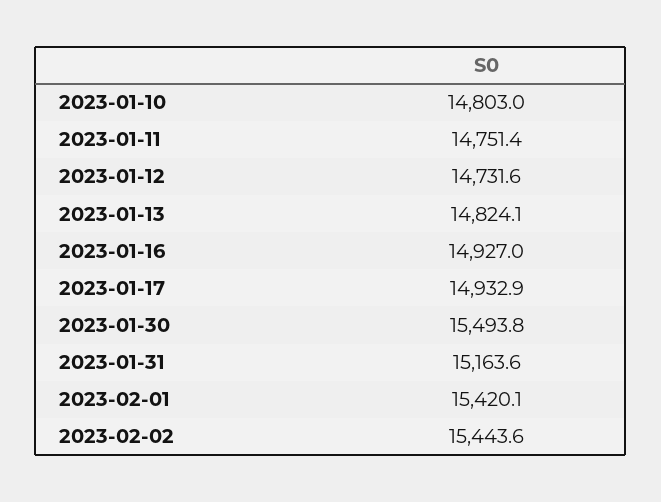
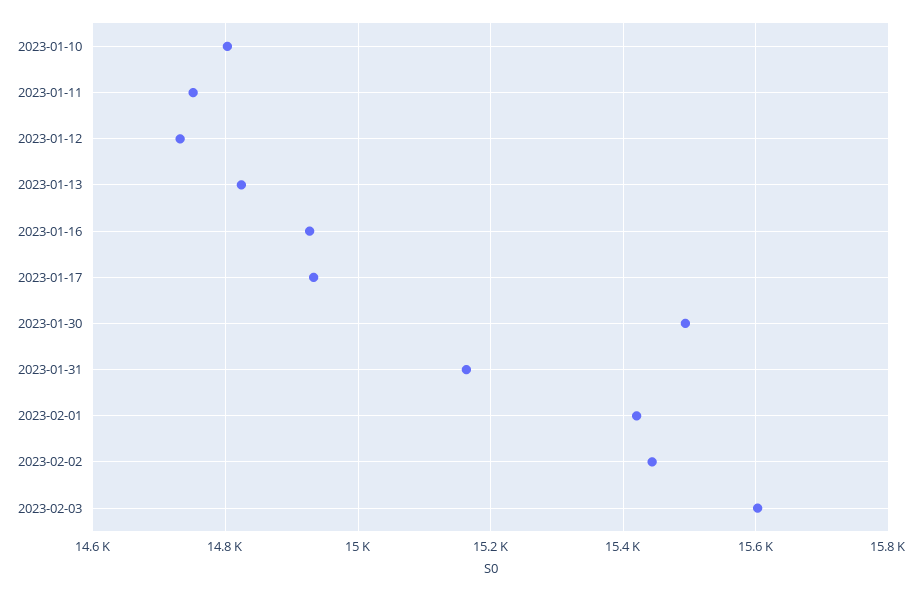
2023-02-03: none -> 15600

